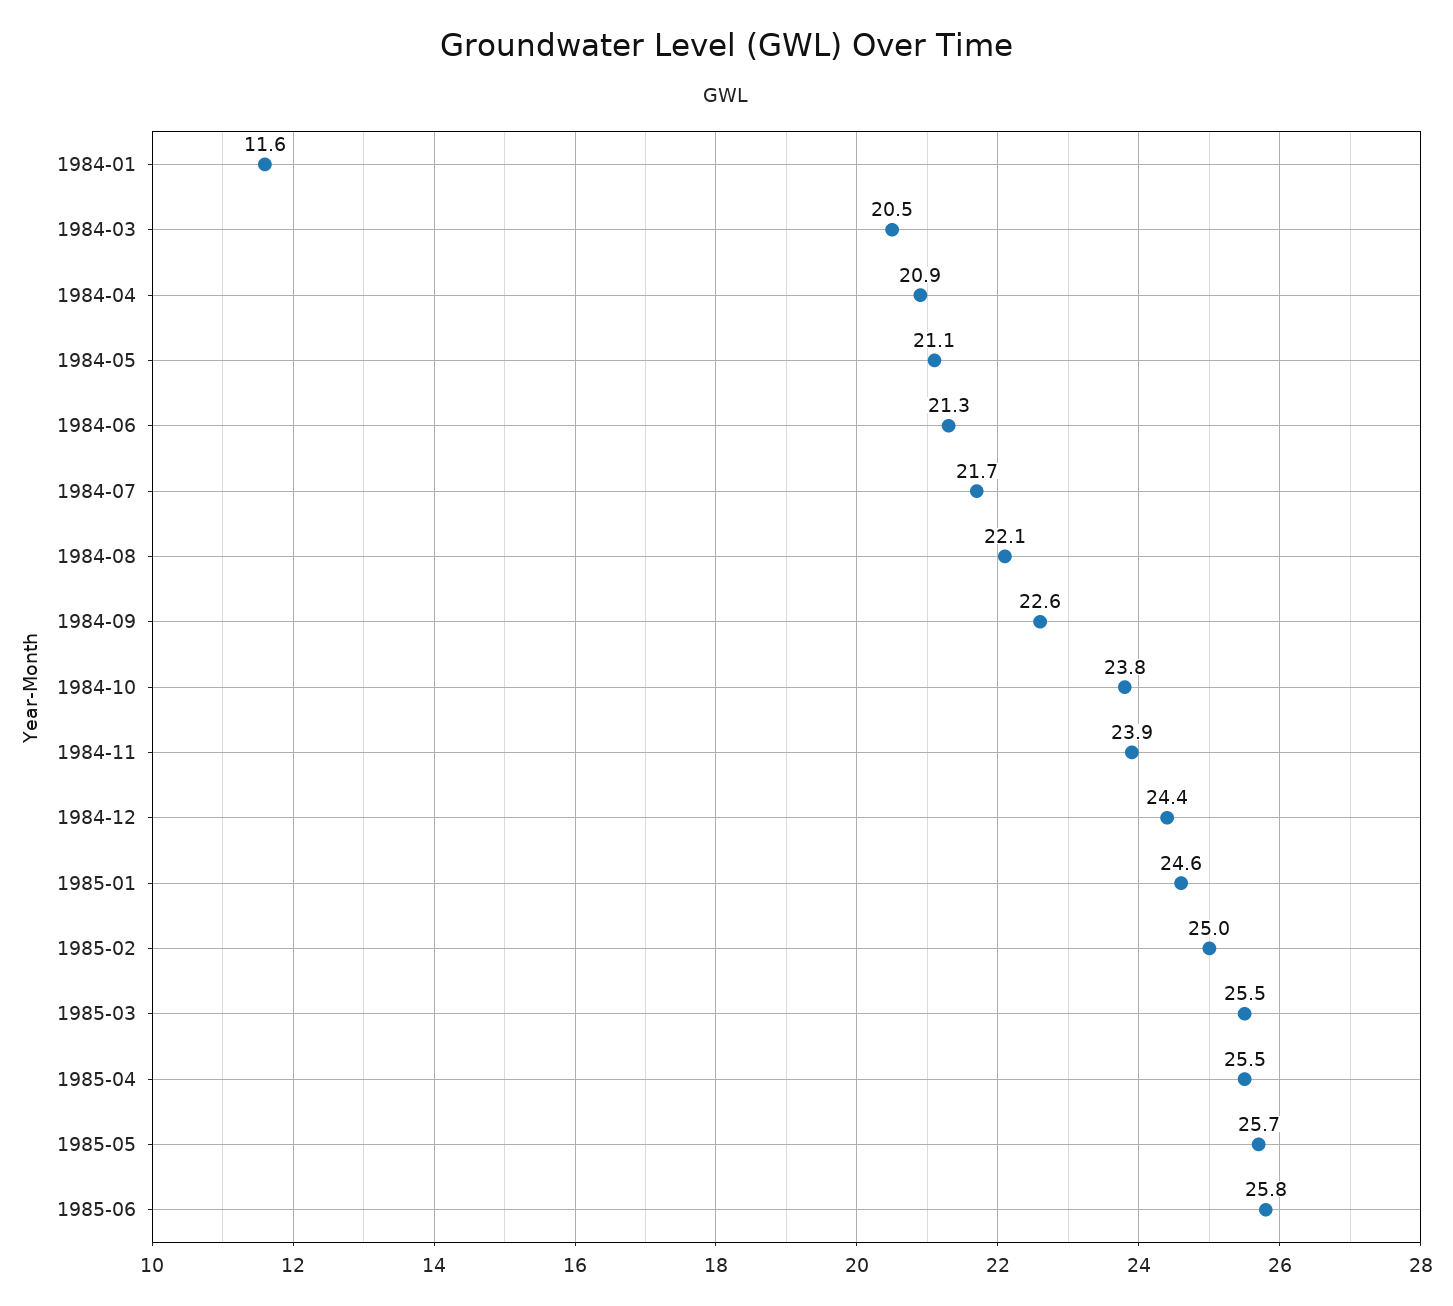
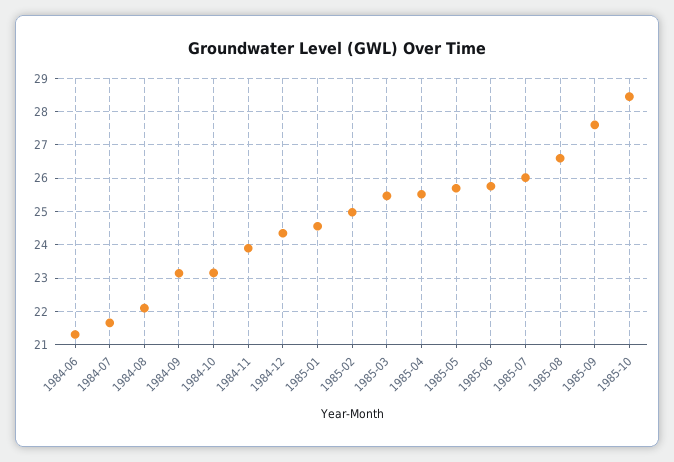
1984-01: 11.6 -> none
1984-03: 20.5 -> none
1984-04: 20.9 -> none
1984-05: 21.1 -> none
1984-09: 22.6 -> 23.2
1984-10: 23.8 -> 23.2
1985-07: none -> 26
1985-08: none -> 26.6
1985-09: none -> 27.6
1985-10: none -> 28.4

